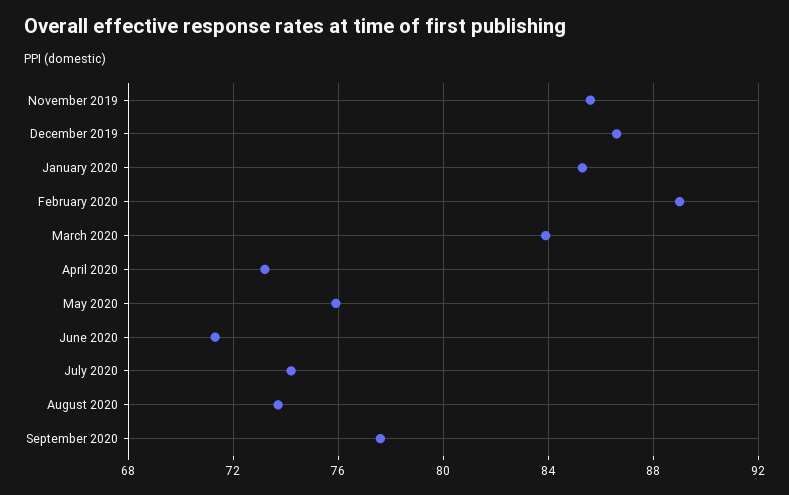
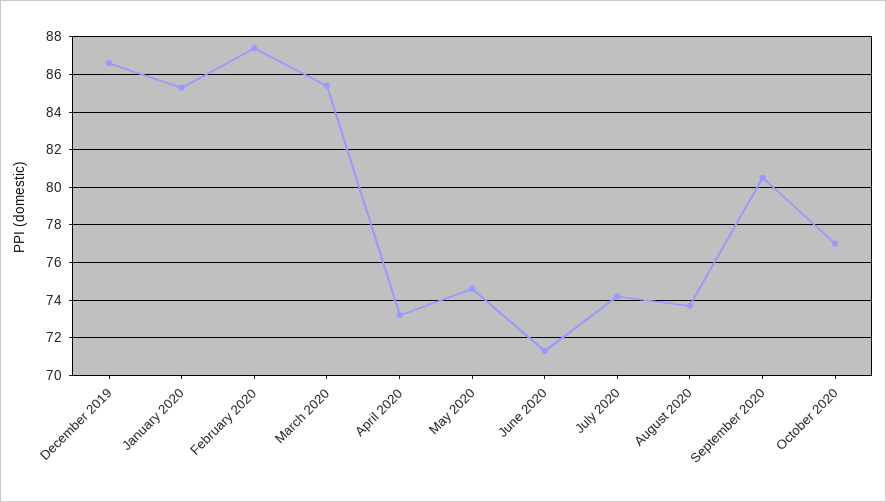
November 2019: 85.5 -> none
February 2020: 89 -> 87.5
March 2020: 84 -> 85.5
May 2020: 76 -> 74.5
September 2020: 77.5 -> 80.5
October 2020: none -> 77

